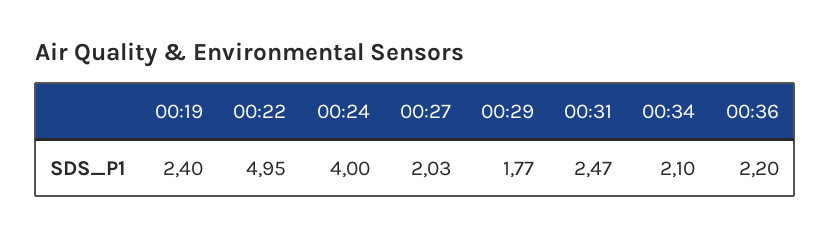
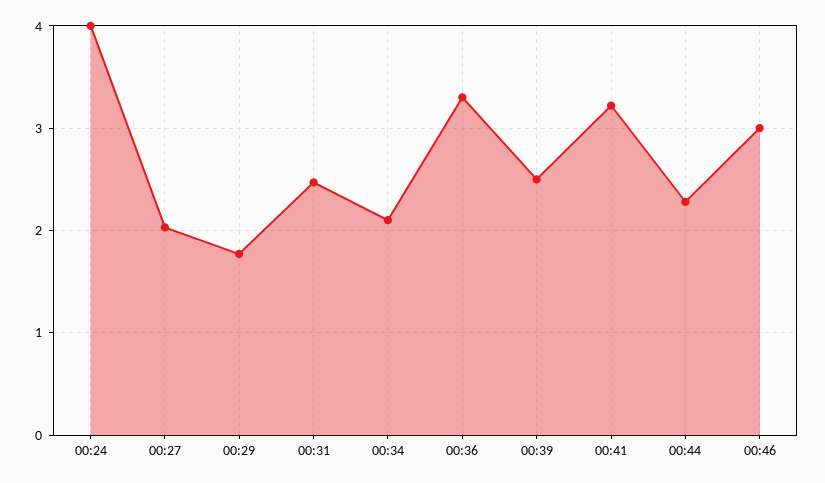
00:19: 2.4 -> none
00:22: 4.95 -> none
00:36: 2.2 -> 3.3
00:39: none -> 2.5
00:41: none -> 3.2
00:44: none -> 2.3
00:46: none -> 3

